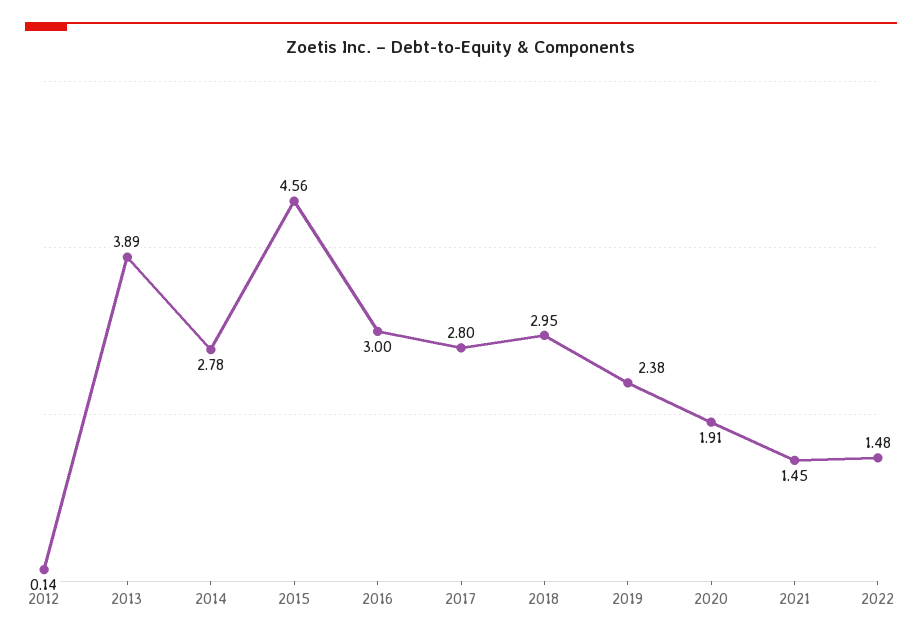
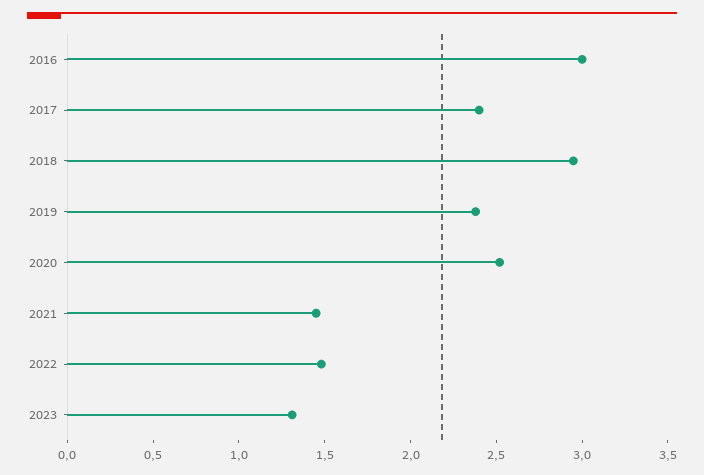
2012: 0.14 -> none
2013: 3.89 -> none
2014: 2.78 -> none
2015: 4.56 -> none
2017: 2.8 -> 2.4
2020: 1.91 -> 2.5
2023: none -> 1.3

